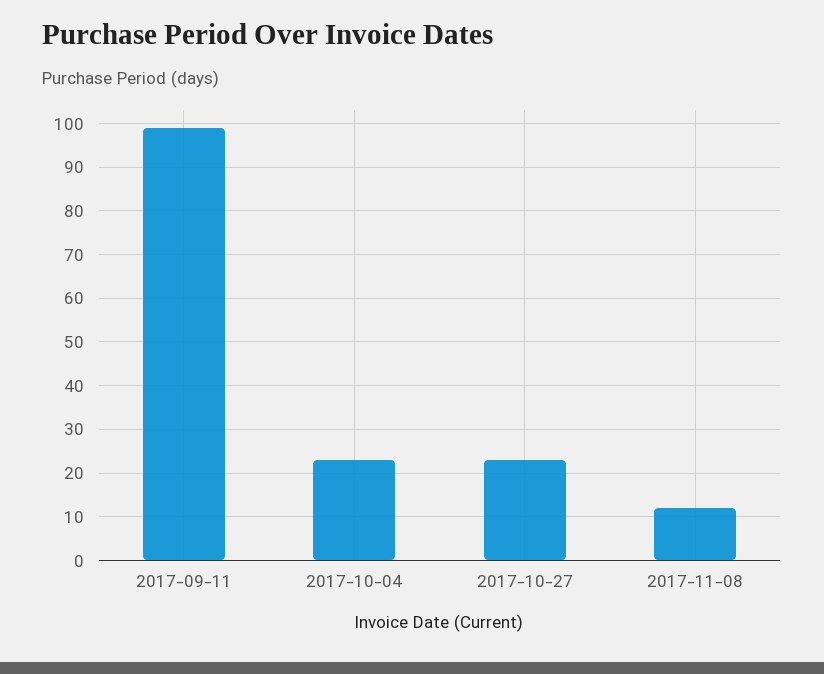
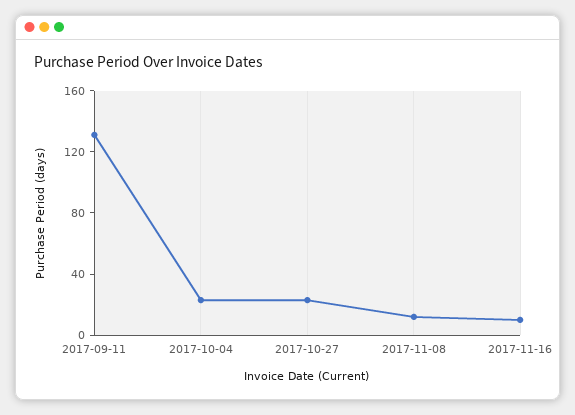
2017-09-11: 100 -> 130
2017-11-16: none -> 10

